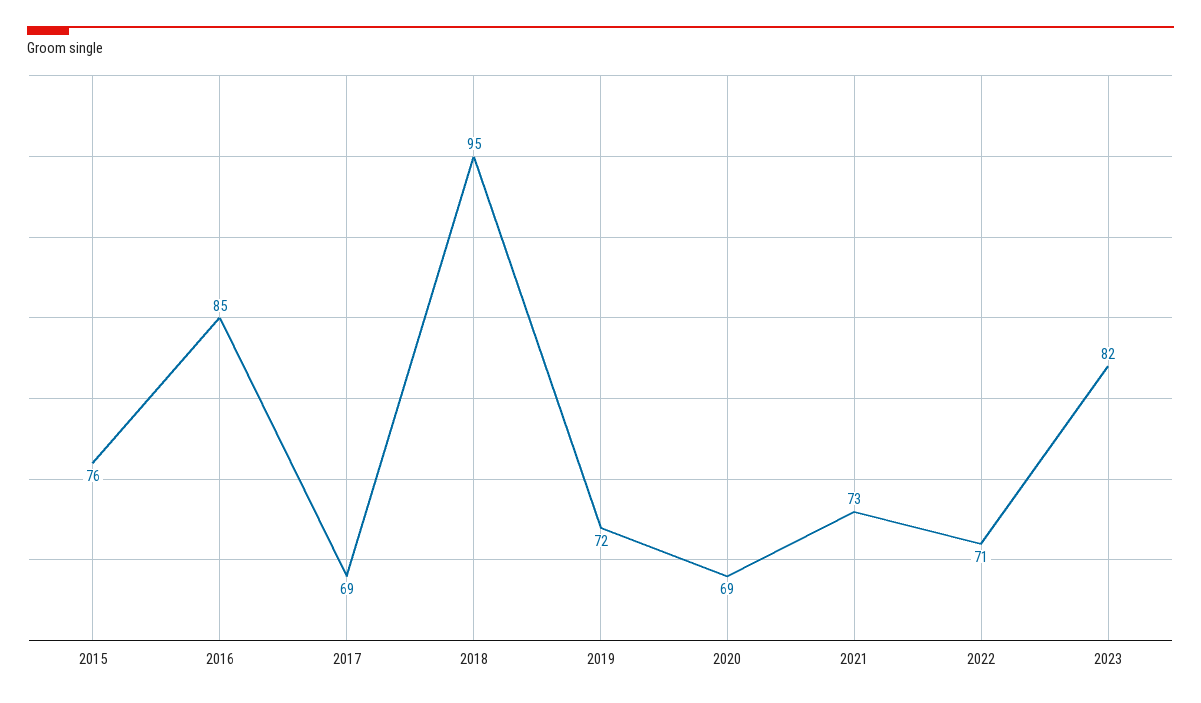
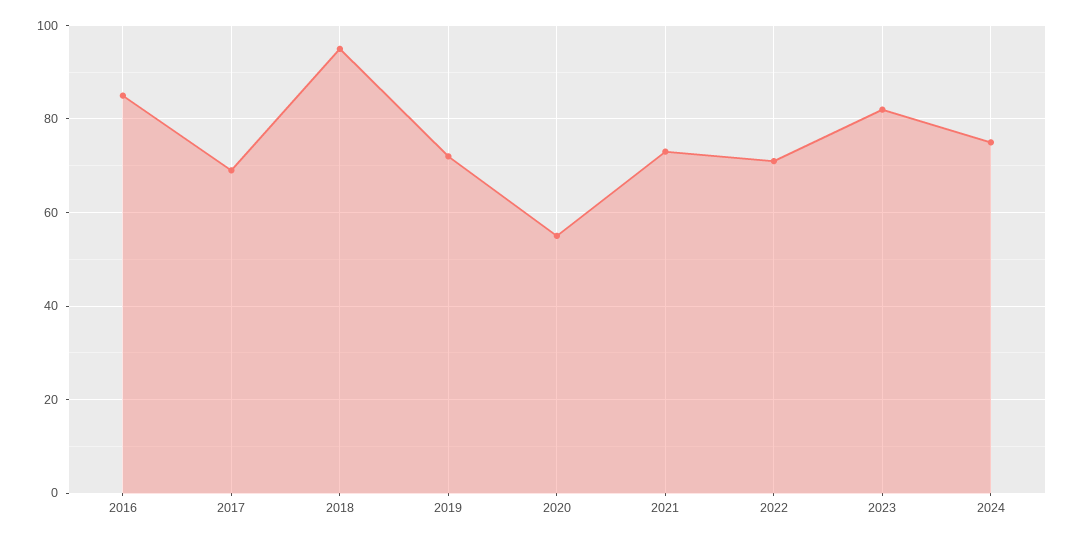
2015: 76 -> none
2020: 69 -> 55
2024: none -> 75

